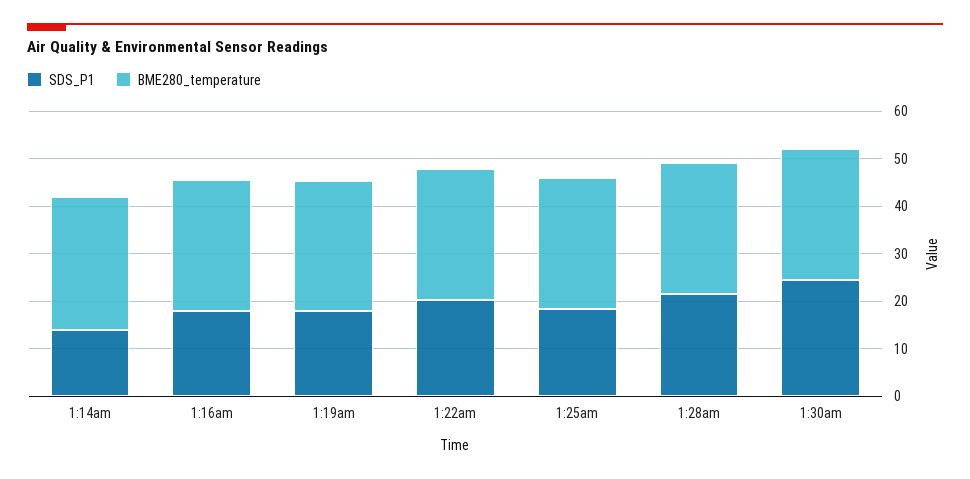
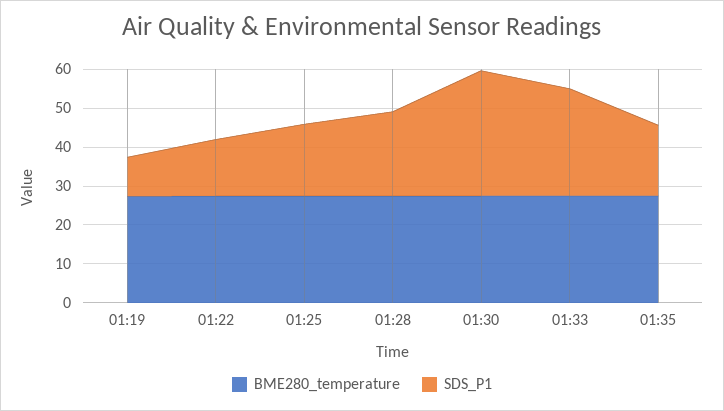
SDS_P1, 1:14am: 14 -> none
BME280_temperature, 1:14am: 28 -> none
SDS_P1, 1:16am: 18 -> none
BME280_temperature, 1:16am: 28 -> none
SDS_P1, 1:19am: 18 -> 10
SDS_P1, 1:22am: 20 -> 15
SDS_P1, 1:30am: 24 -> 32.5
BME280_temperature, 01:33: none -> 27.5
SDS_P1, 01:33: none -> 27.5
BME280_temperature, 01:35: none -> 27.5
SDS_P1, 01:35: none -> 17.5

